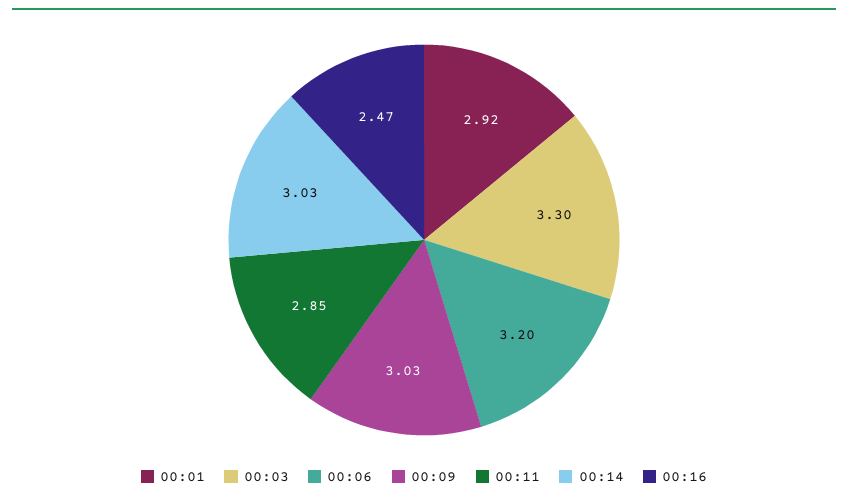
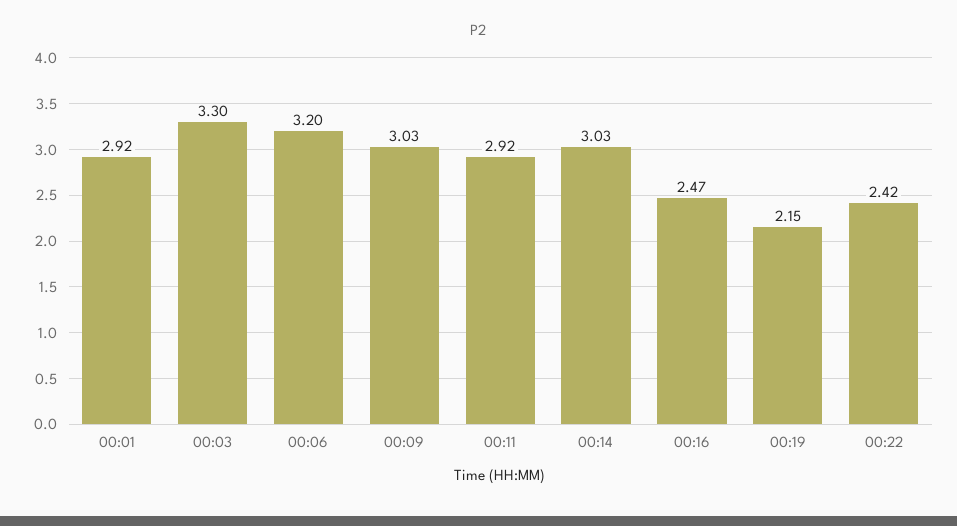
00:11: 2.85 -> 2.92
00:19: none -> 2.15
00:22: none -> 2.42

